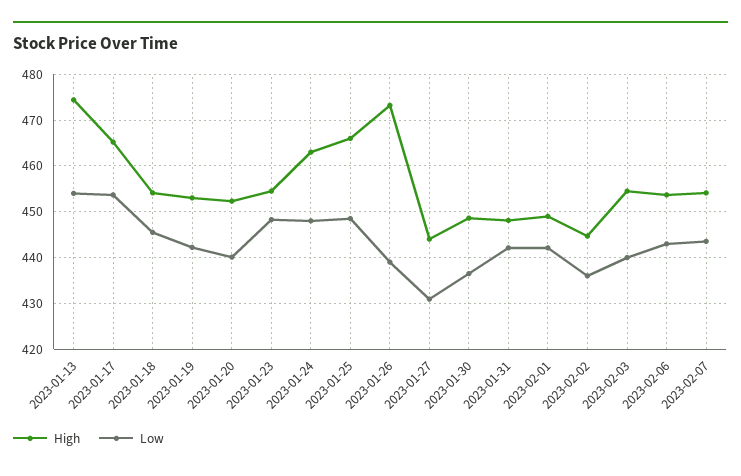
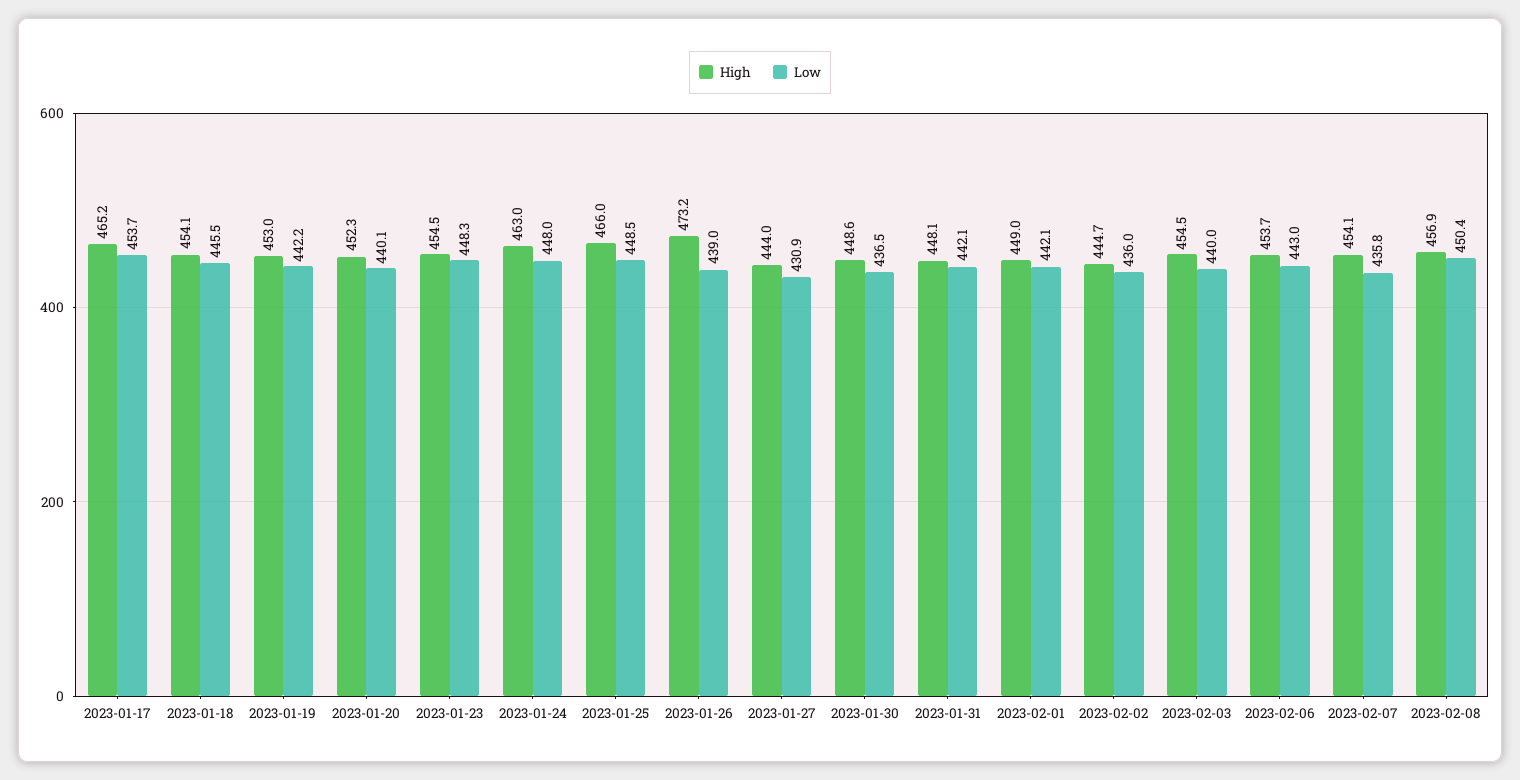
High, 2023-01-13: 474 -> none
Low, 2023-01-13: 454 -> none
Low, 2023-02-07: 444 -> 435.8
High, 2023-02-08: none -> 456.9
Low, 2023-02-08: none -> 450.4

